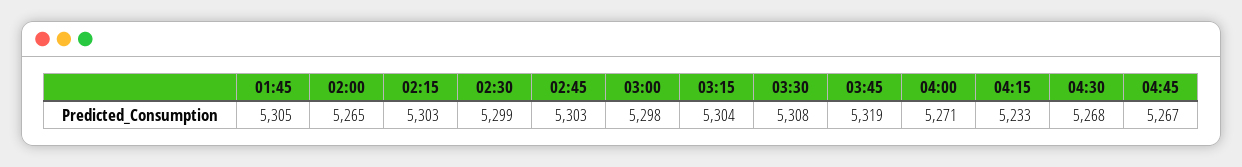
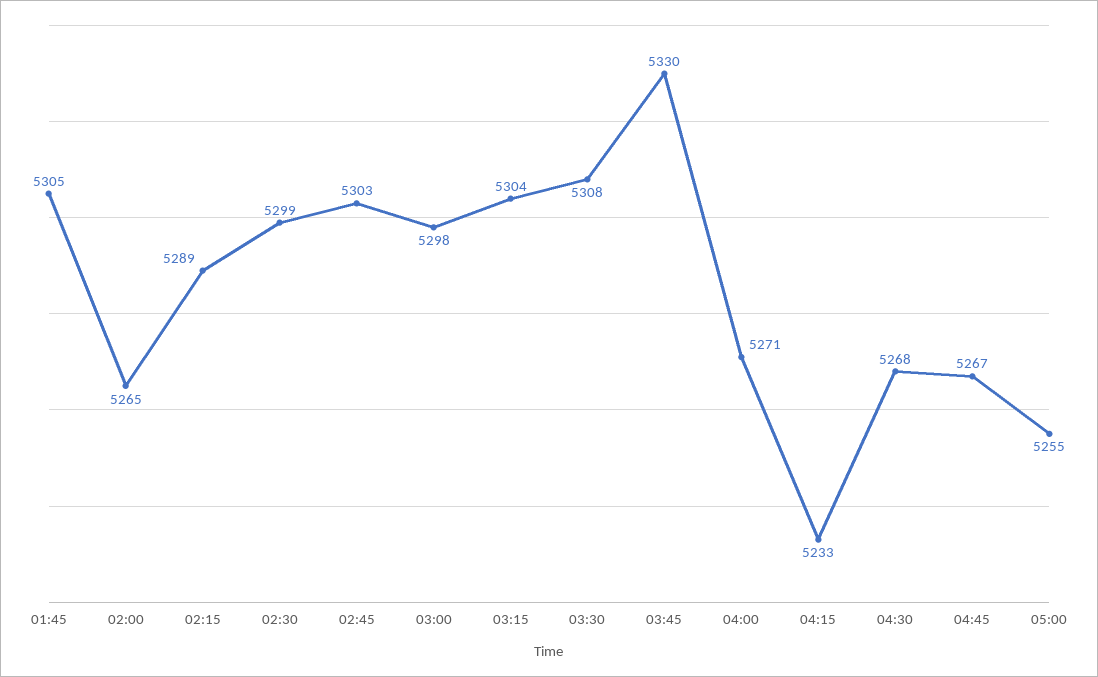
02:15: 5303 -> 5289
03:45: 5319 -> 5330
05:00: none -> 5255

